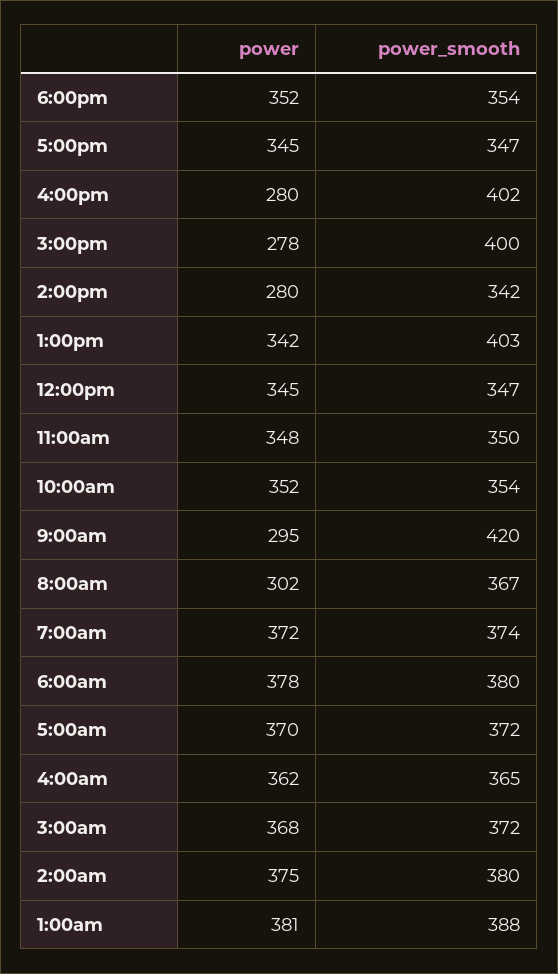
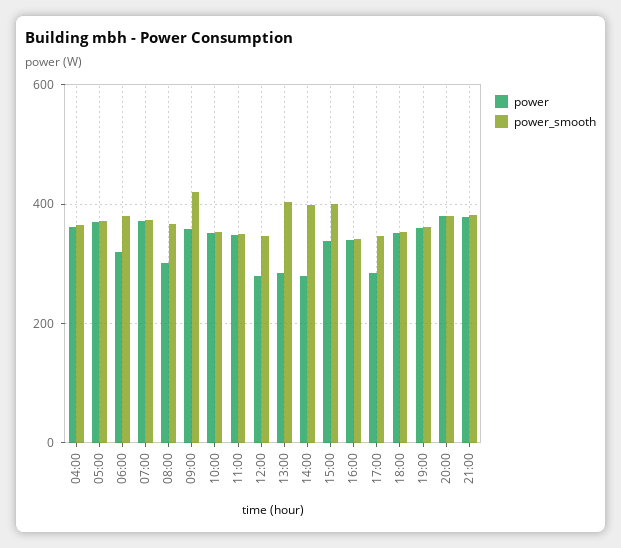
power, 5:00pm: 345 -> 280
power, 4:00pm: 280 -> 340
power_smooth, 4:00pm: 402 -> 340
power, 3:00pm: 278 -> 340
power_smooth, 2:00pm: 342 -> 400
power, 1:00pm: 342 -> 280
power, 12:00pm: 345 -> 280
power, 9:00am: 295 -> 360
power, 6:00am: 378 -> 320
power, 3:00am: 368 -> none
power_smooth, 3:00am: 372 -> none
power, 2:00am: 375 -> none
power_smooth, 2:00am: 380 -> none
power, 1:00am: 381 -> none
power_smooth, 1:00am: 388 -> none
power, 19:00: none -> 360
power_smooth, 19:00: none -> 360
power, 20:00: none -> 380
power_smooth, 20:00: none -> 380
power, 21:00: none -> 380
power_smooth, 21:00: none -> 380

